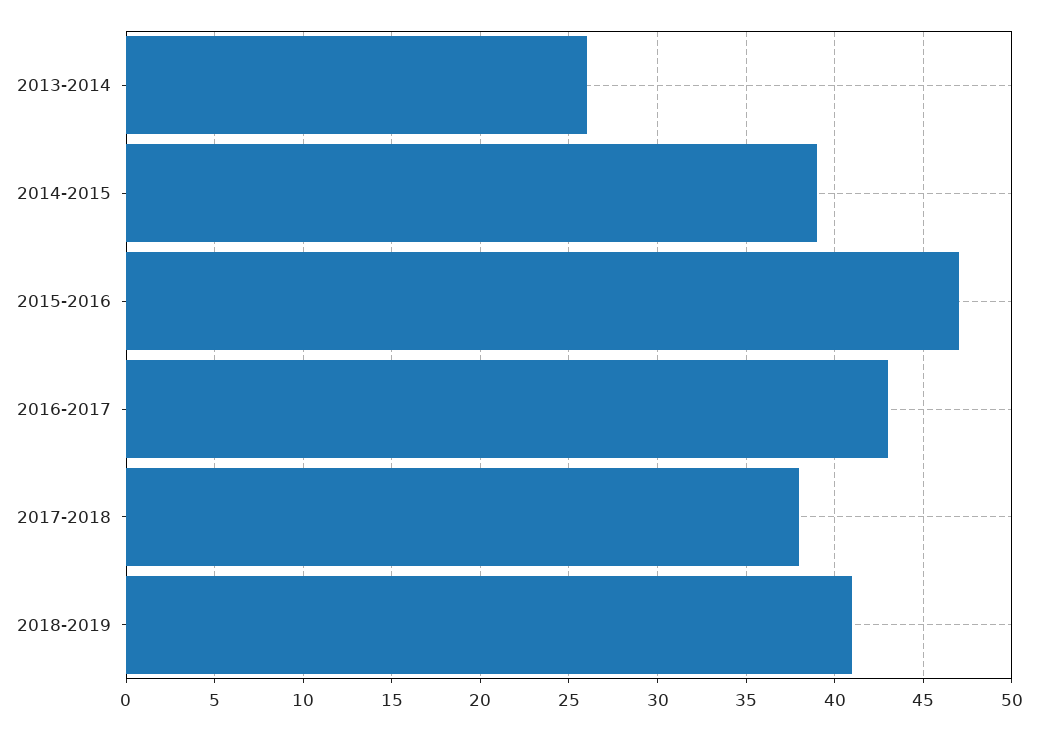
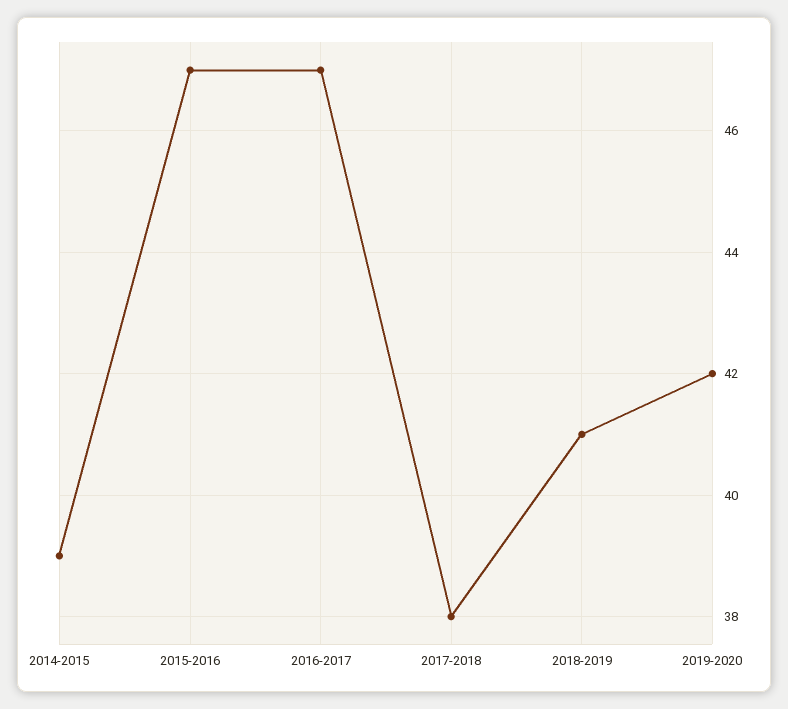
2013-2014: 26 -> none
2016-2017: 43 -> 47
2019-2020: none -> 42

